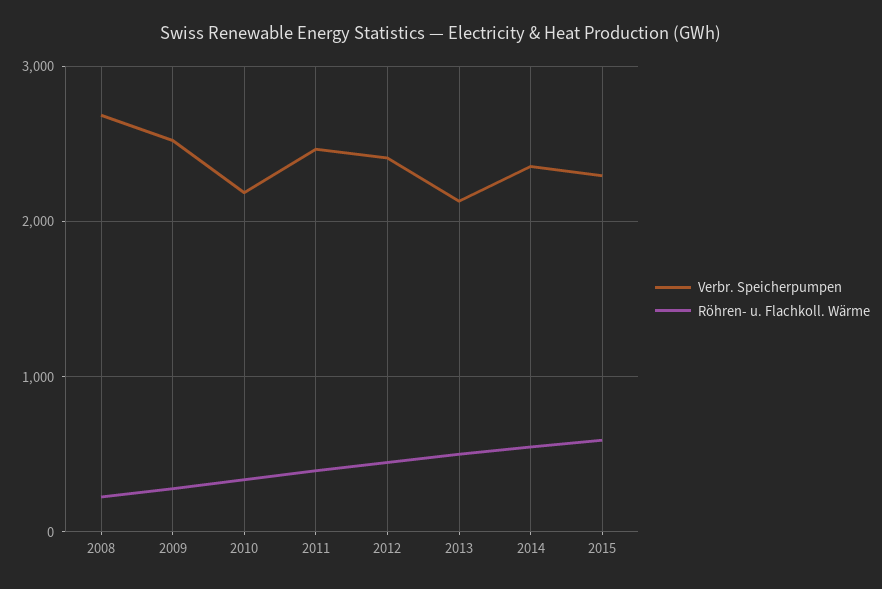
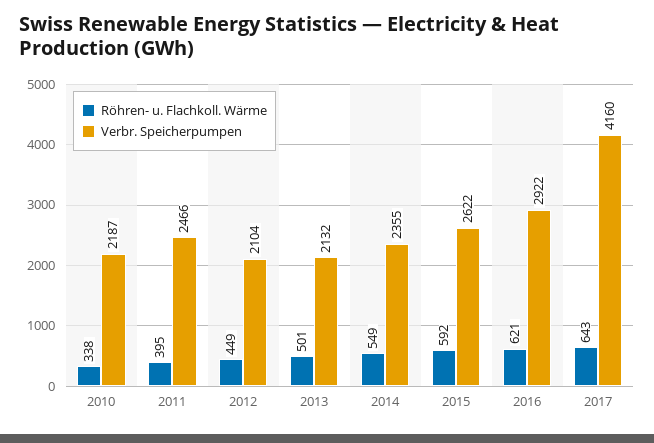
Verbr. Speicherpumpen, 2008: 2700 -> none
Röhren- u. Flachkoll. Wärme, 2008: 200 -> none
Verbr. Speicherpumpen, 2009: 2500 -> none
Röhren- u. Flachkoll. Wärme, 2009: 300 -> none
Verbr. Speicherpumpen, 2012: 2400 -> 2104
Verbr. Speicherpumpen, 2015: 2300 -> 2622
Röhren- u. Flachkoll. Wärme, 2016: none -> 621
Verbr. Speicherpumpen, 2016: none -> 2922
Röhren- u. Flachkoll. Wärme, 2017: none -> 643
Verbr. Speicherpumpen, 2017: none -> 4160

